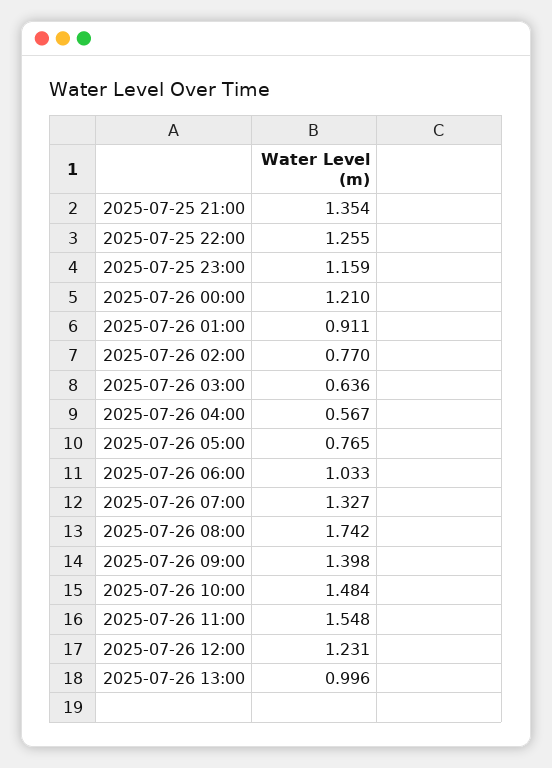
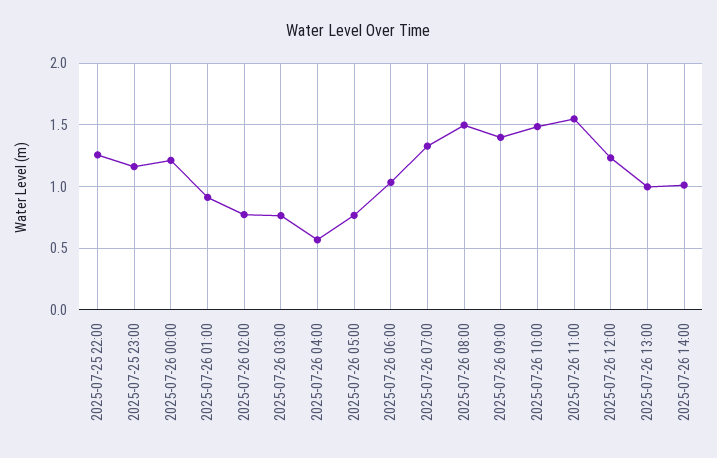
2025-07-25 21:00: 1.354 -> none
2025-07-26 03:00: 0.636 -> 0.75
2025-07-26 08:00: 1.742 -> 1.5
2025-07-26 14:00: none -> 1

